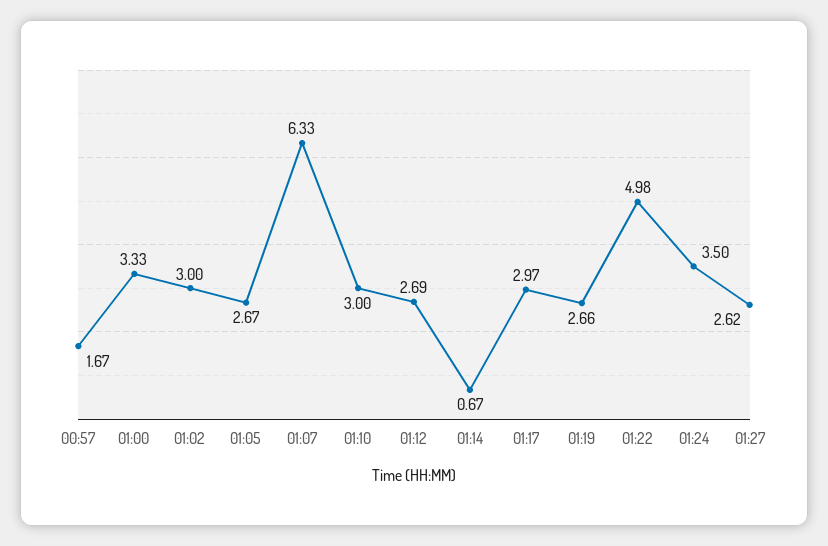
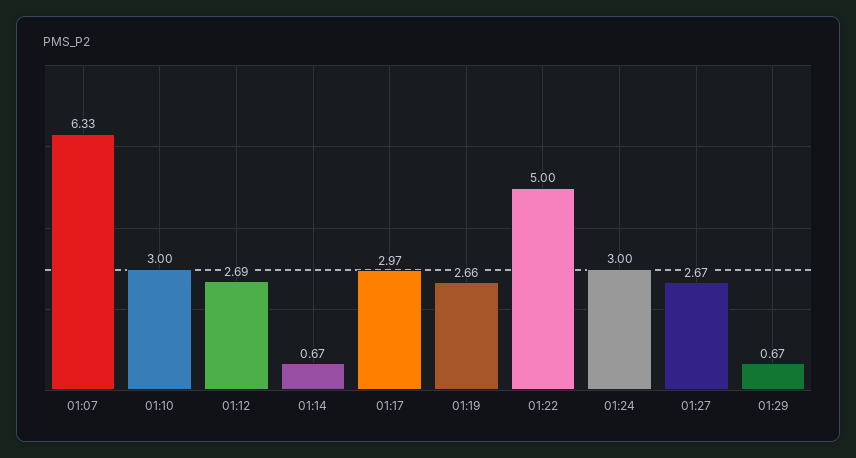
00:57: 1.67 -> none
01:00: 3.33 -> none
01:02: 3 -> none
01:05: 2.67 -> none
01:22: 4.98 -> 5
01:24: 3.5 -> 3
01:27: 2.62 -> 2.67
01:29: none -> 0.67

